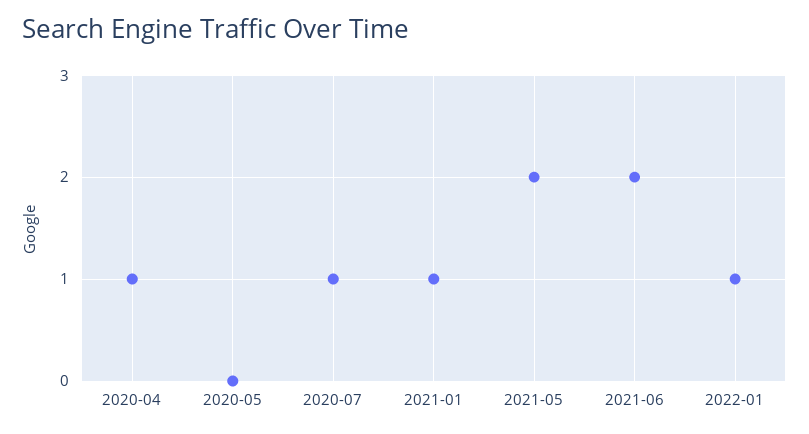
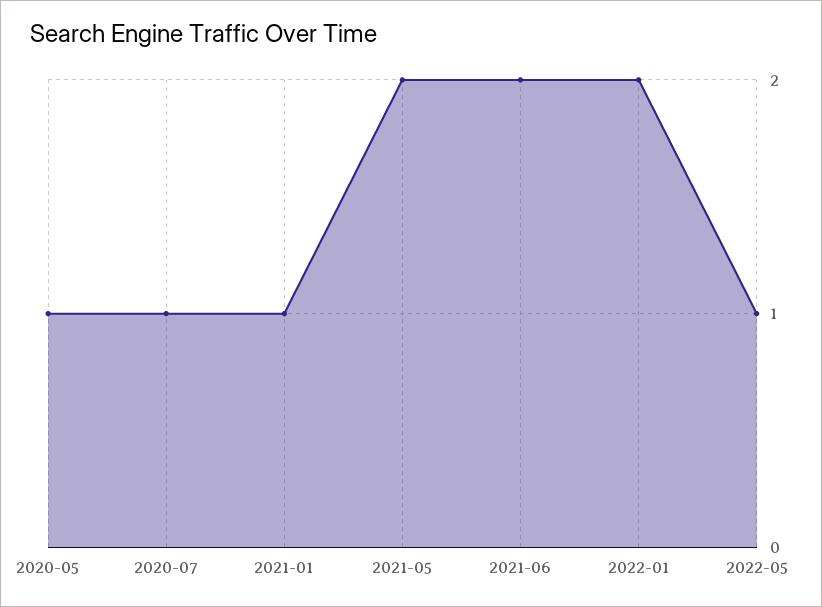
2020-04: 1 -> none
2020-05: 0 -> 1
2022-01: 1 -> 2
2022-05: none -> 1

